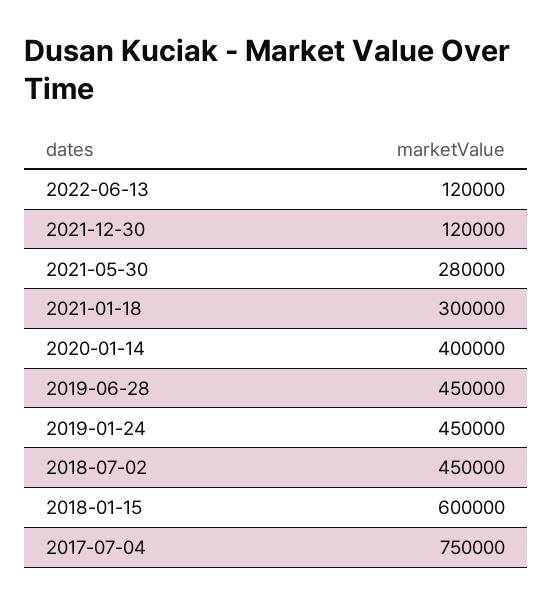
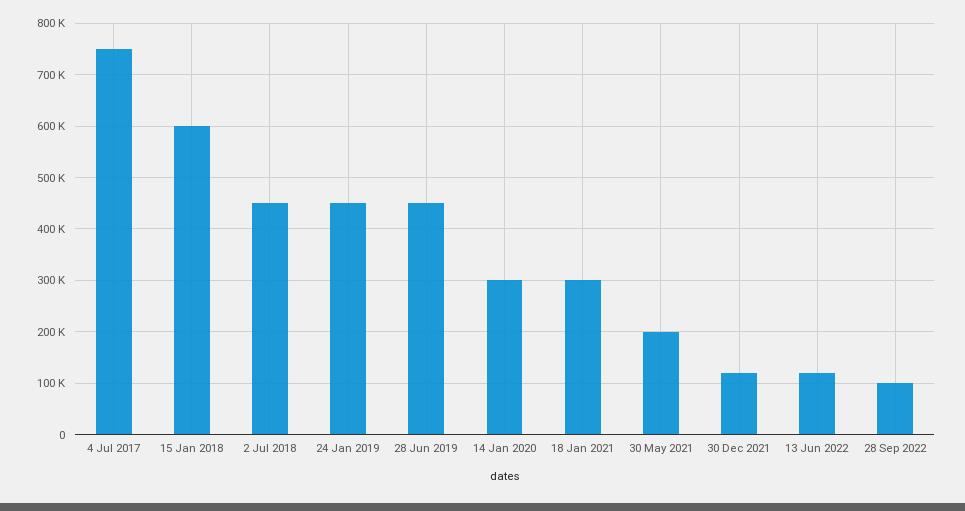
2021-05-30: 280000 -> 200000
2020-01-14: 400000 -> 300000
28 Sep 2022: none -> 100000

